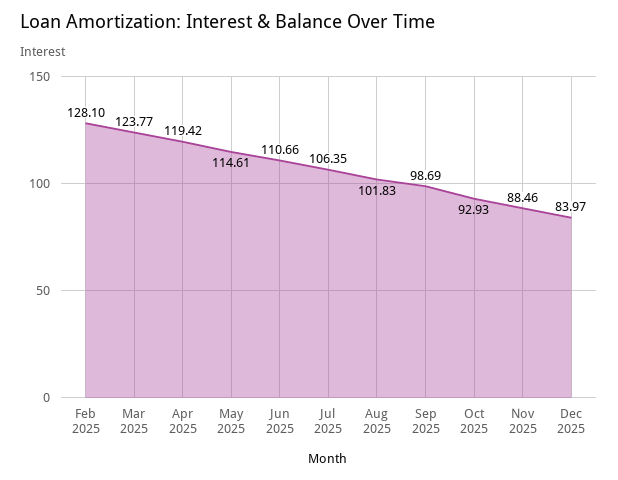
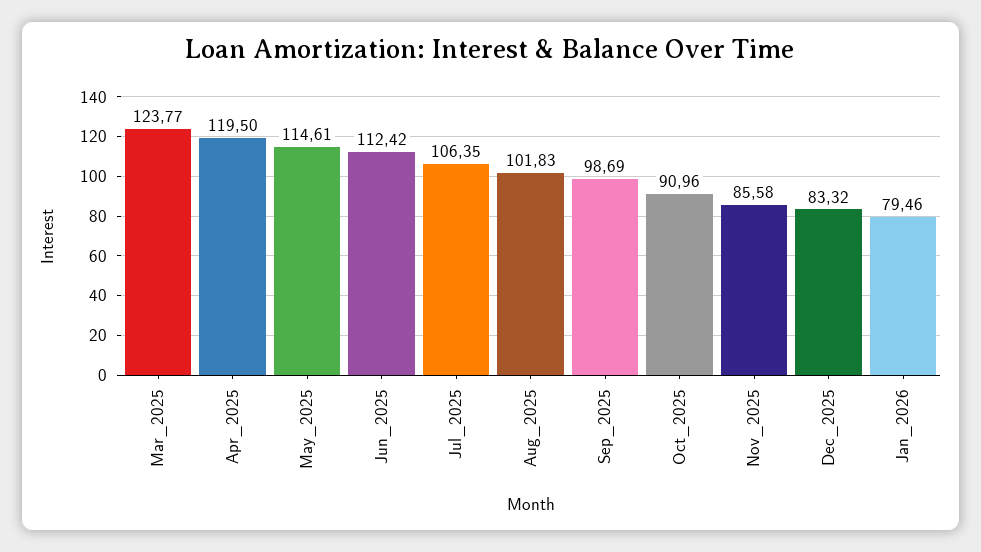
Feb 2025: 128.1 -> none
Apr 2025: 119.42 -> 119.5
Jun 2025: 110.66 -> 112.42
Oct 2025: 92.93 -> 90.96
Nov 2025: 88.46 -> 85.58
Dec 2025: 83.97 -> 83.32
Jan_2026: none -> 79.46

